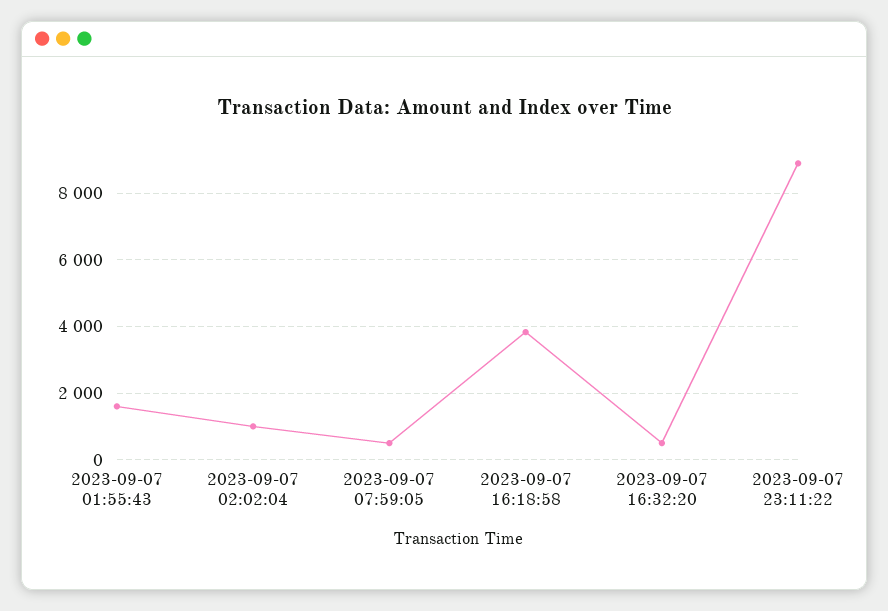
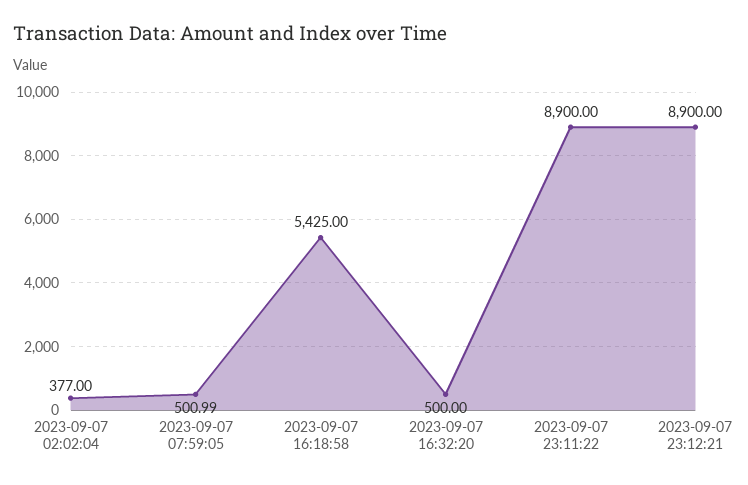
2023-09-07 01:55:43: 1600 -> none
2023-09-07 02:02:04: 1000 -> 377
2023-09-07 16:18:58: 3800 -> 5425
2023-09-07 23:12:21: none -> 8900

